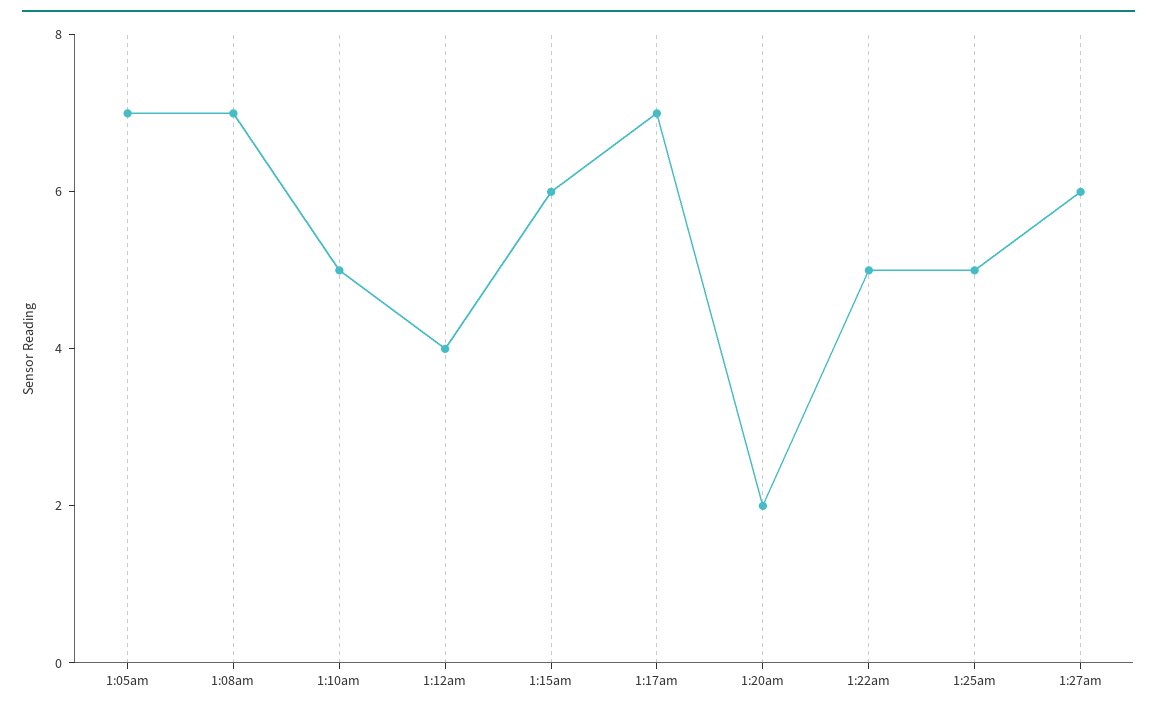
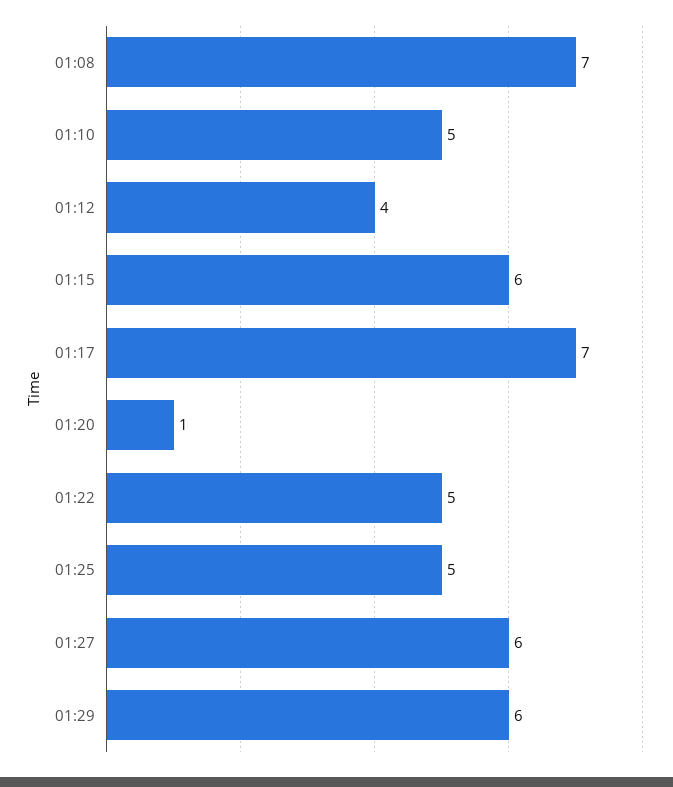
1:05am: 7 -> none
1:20am: 2 -> 1
01:29: none -> 6

